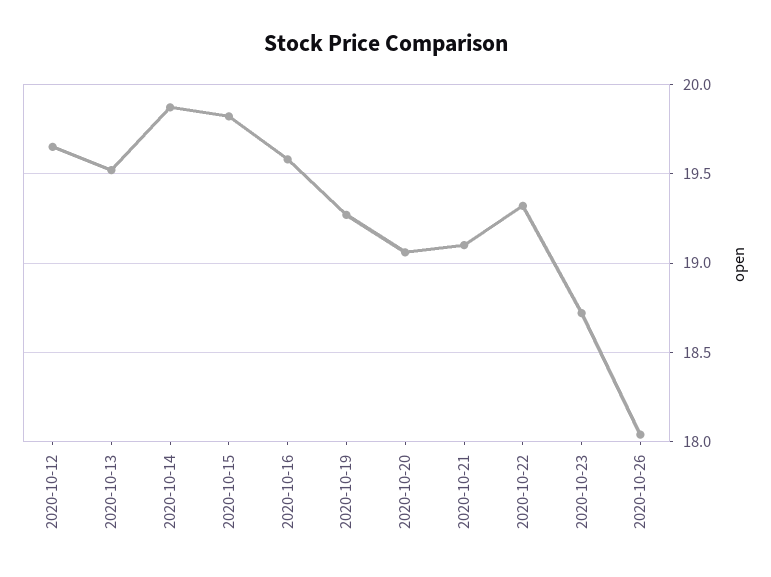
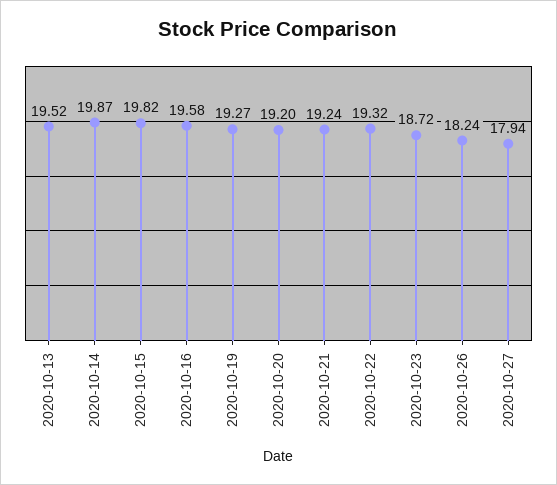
2020-10-12: 19.65 -> none
2020-10-20: 19.05 -> 19.2
2020-10-21: 19.1 -> 19.24
2020-10-26: 18.05 -> 18.24
2020-10-27: none -> 17.94

